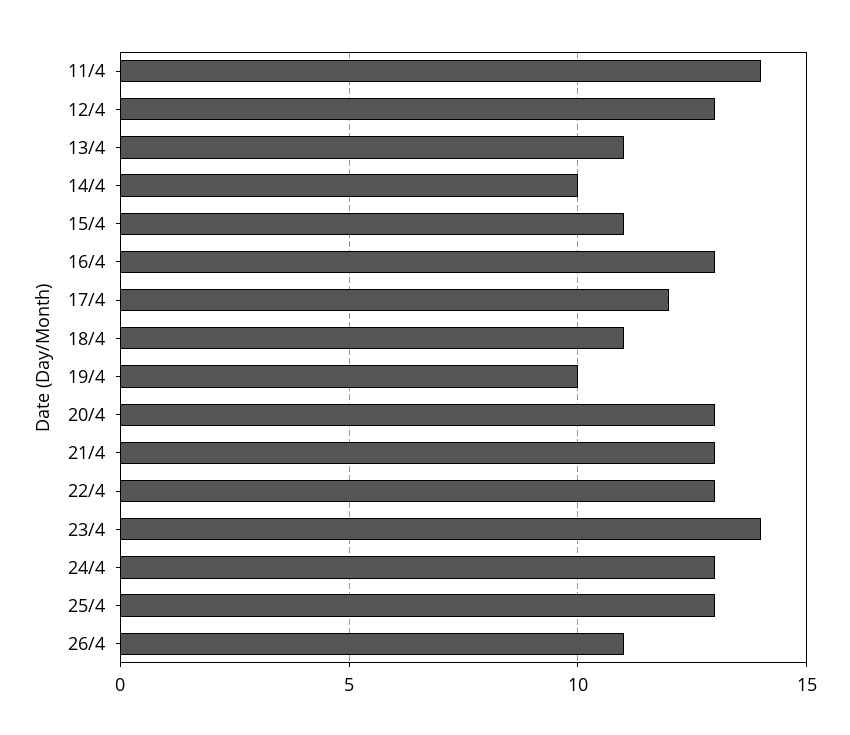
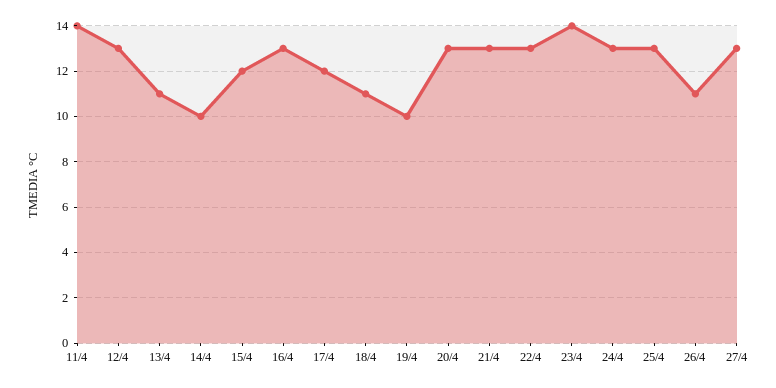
15/4: 11 -> 12
27/4: none -> 13

